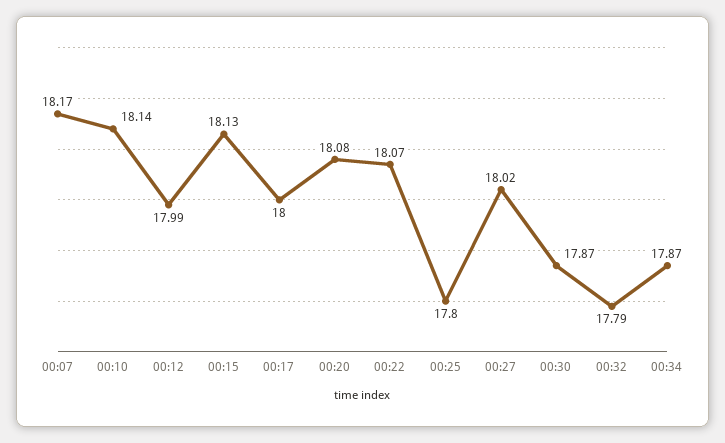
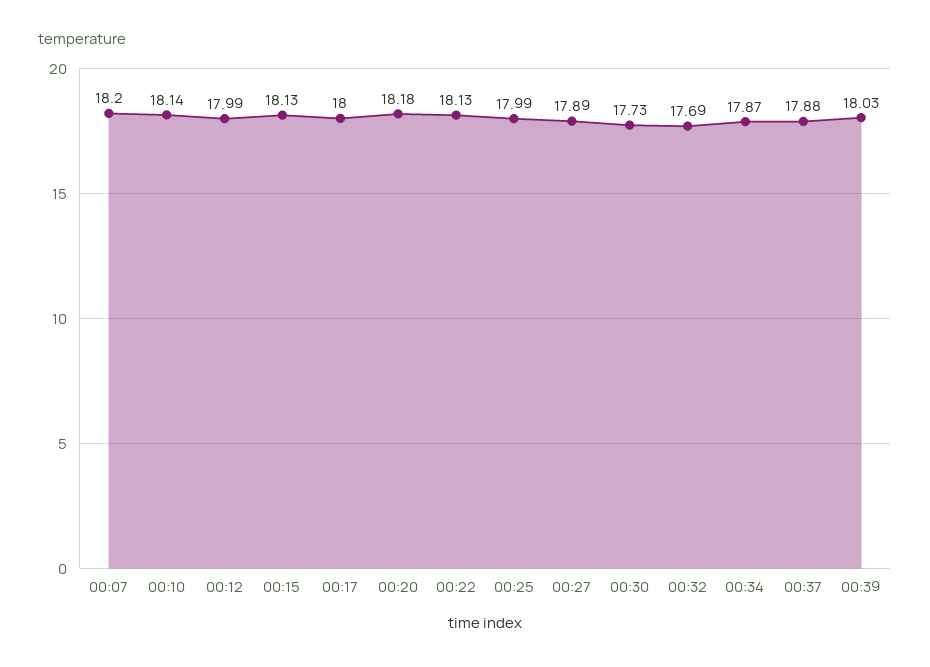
00:07: 18.17 -> 18.2
00:20: 18.08 -> 18.18
00:22: 18.07 -> 18.13
00:25: 17.8 -> 17.99
00:27: 18.02 -> 17.89
00:30: 17.87 -> 17.73
00:32: 17.79 -> 17.69
00:37: none -> 17.88
00:39: none -> 18.03

